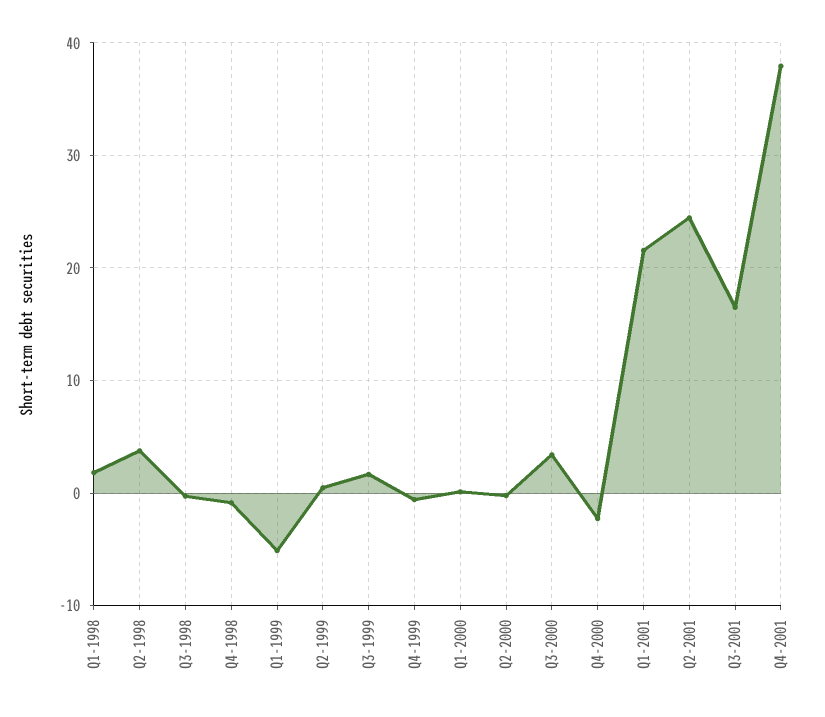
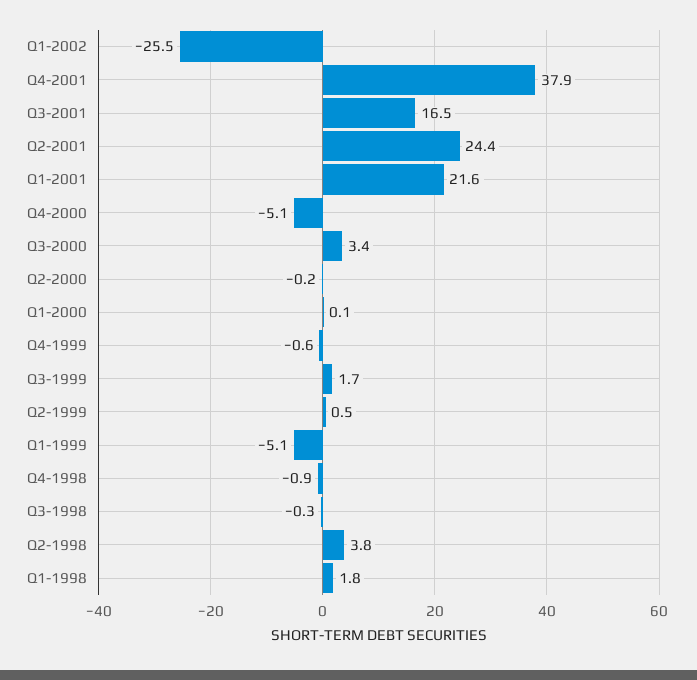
Q4-2000: -2 -> -5.1
Q1-2002: none -> -25.5

